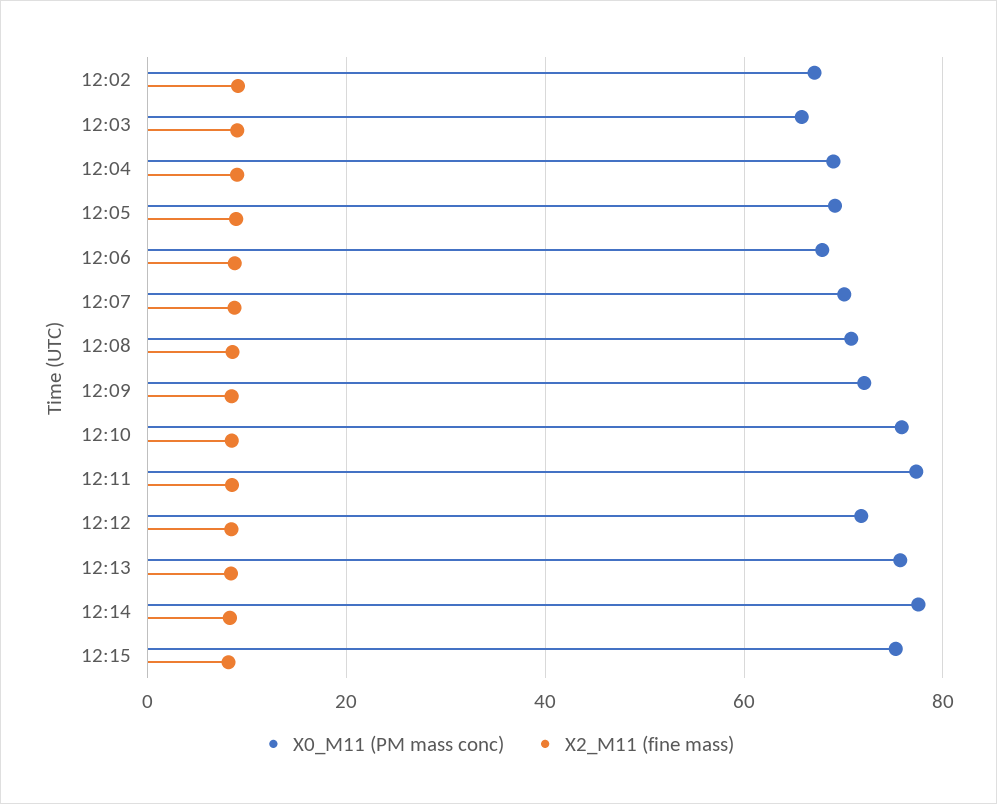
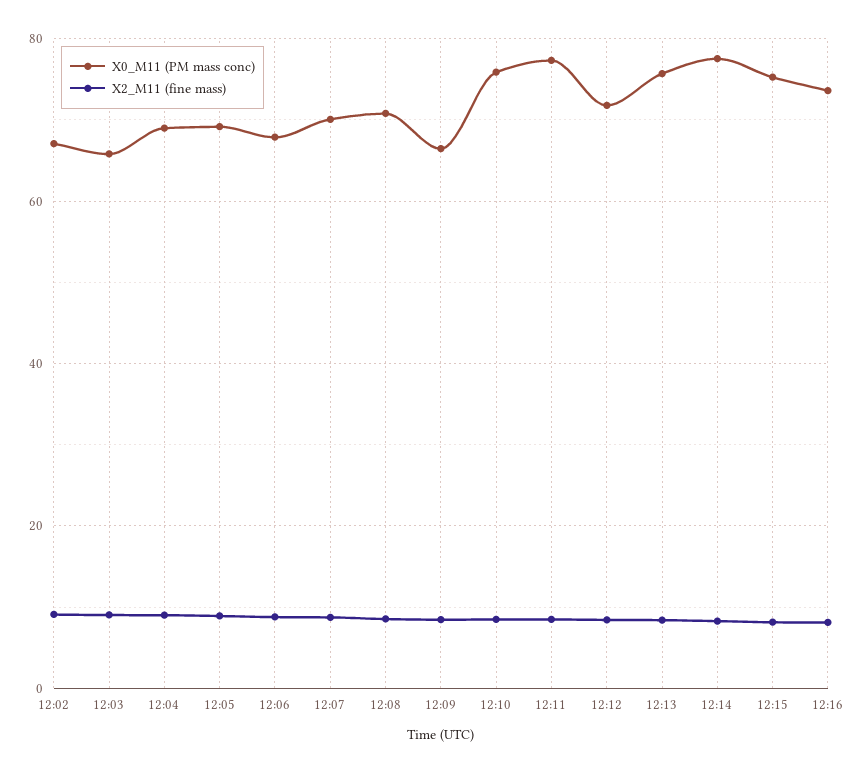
X0_M11 (PM mass conc), 12:09: 72 -> 66
X0_M11 (PM mass conc), 12:16: none -> 74
X2_M11 (fine mass), 12:16: none -> 8

